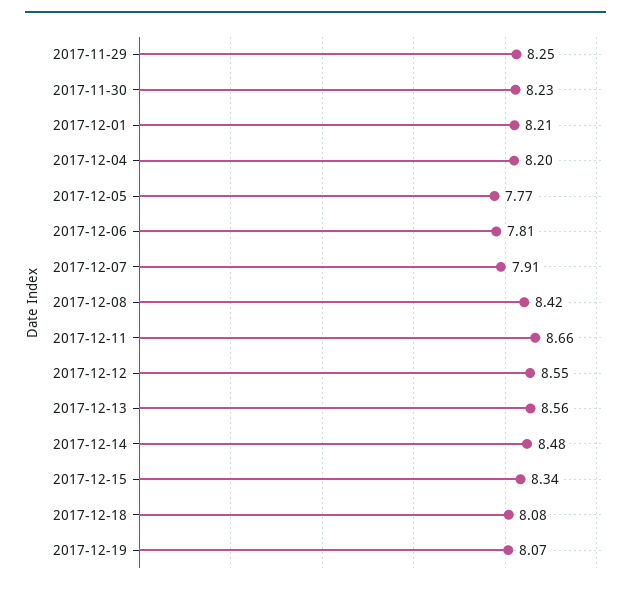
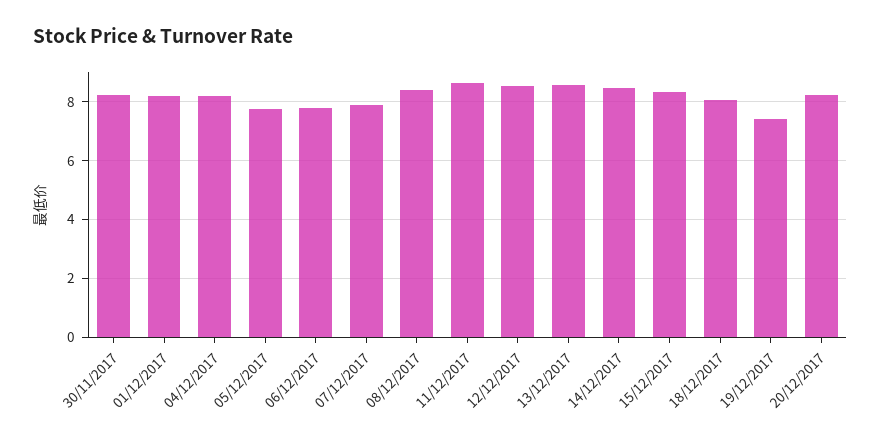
2017-11-29: 8.25 -> none
2017-12-19: 8.07 -> 7.5
20/12/2017: none -> 8.25

